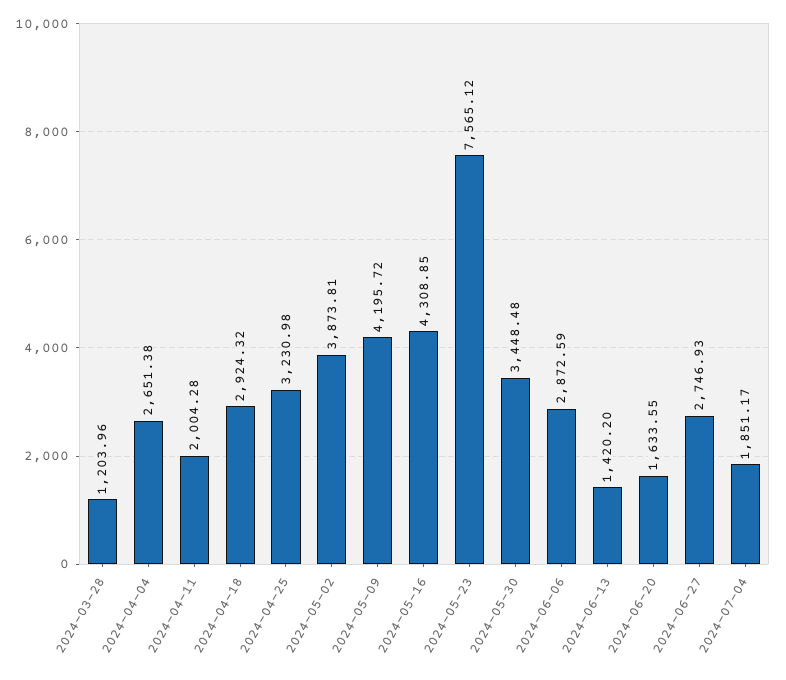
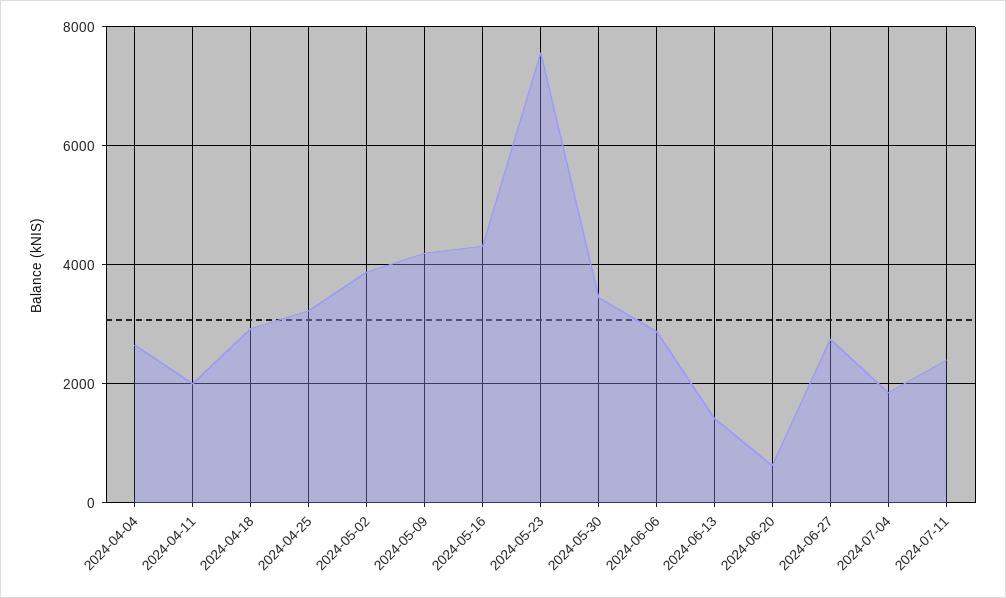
2024-03-28: 1203.96 -> none
2024-06-20: 1633.55 -> 600
2024-07-11: none -> 2400

